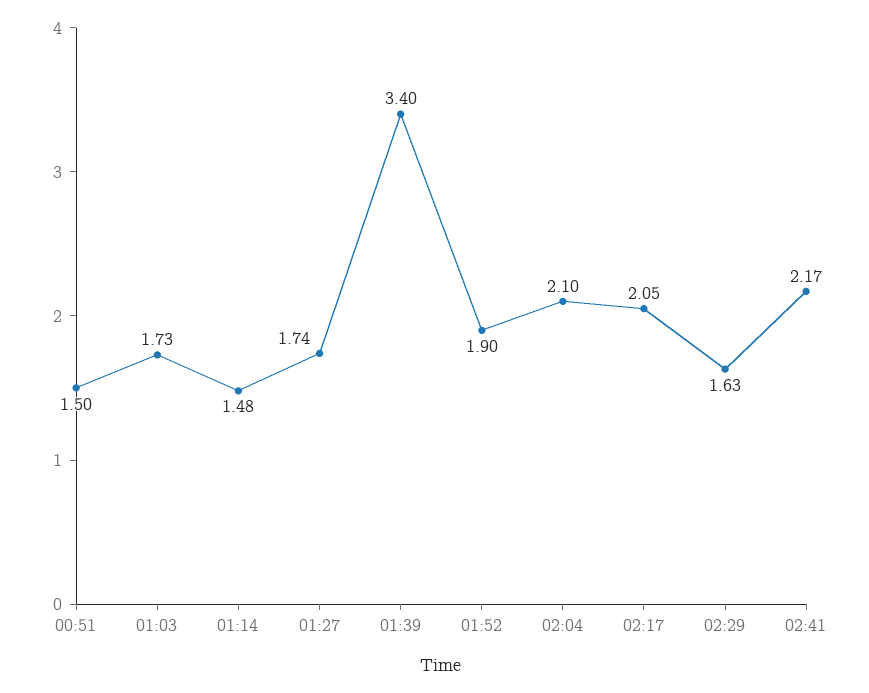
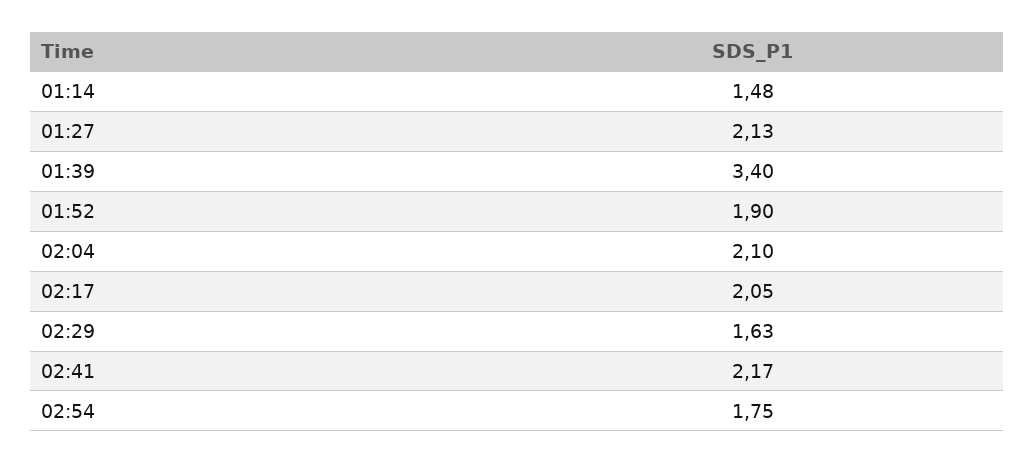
00:51: 1.5 -> none
01:03: 1.73 -> none
01:27: 1.74 -> 2.13
02:54: none -> 1.75

